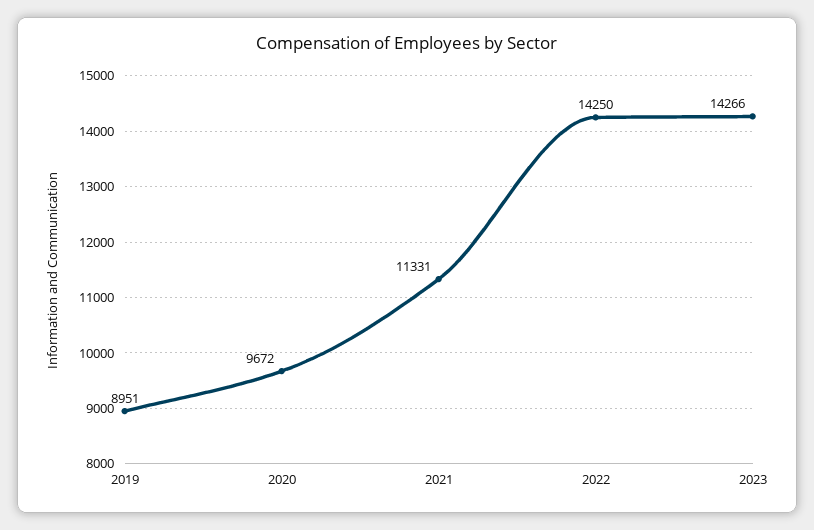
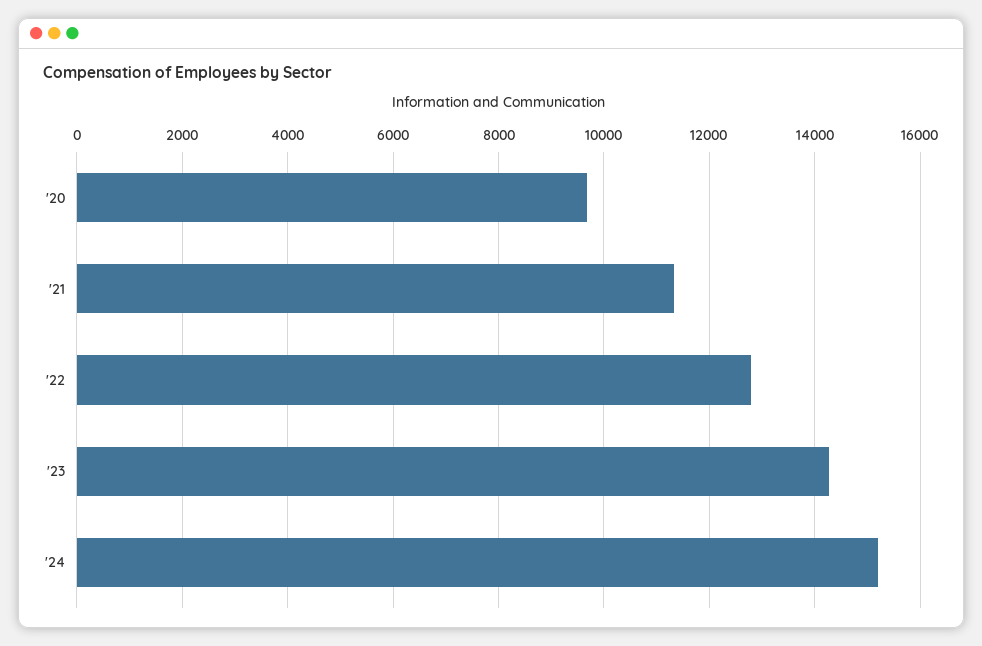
2019: 8951 -> none
2022: 14250 -> 12800
'24: none -> 15200

